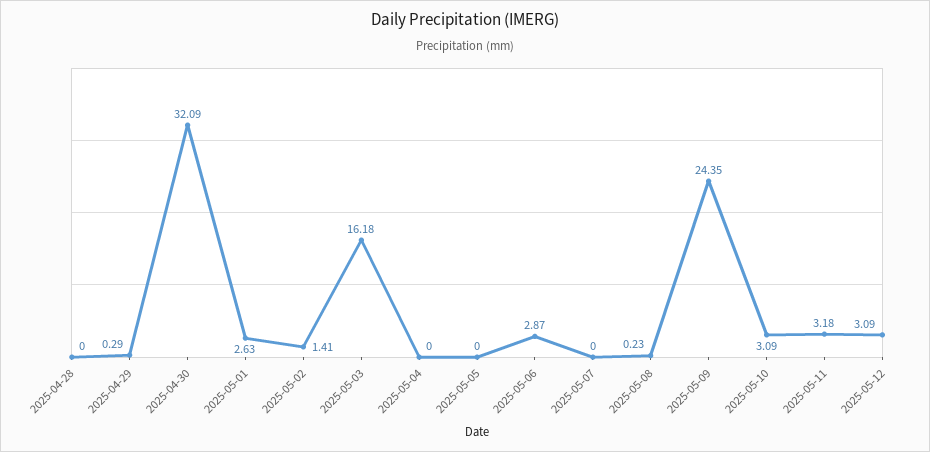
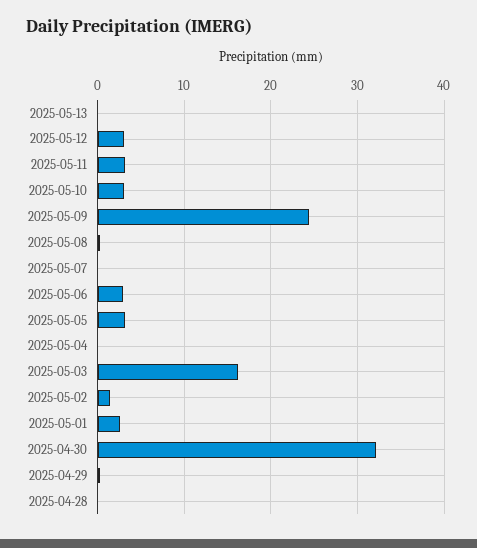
2025-05-05: 0 -> 3
2025-05-13: none -> 0

